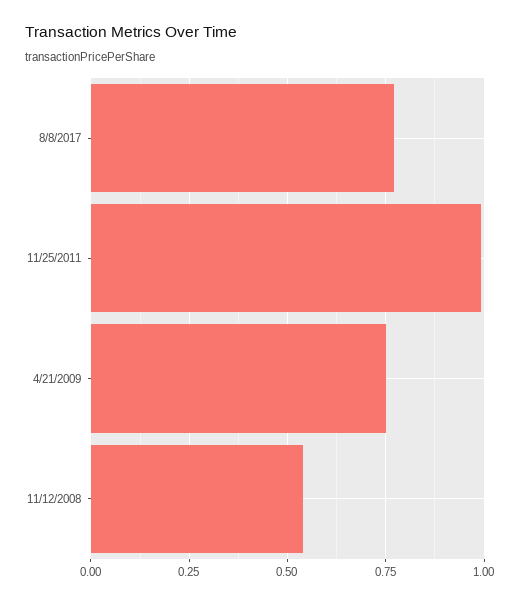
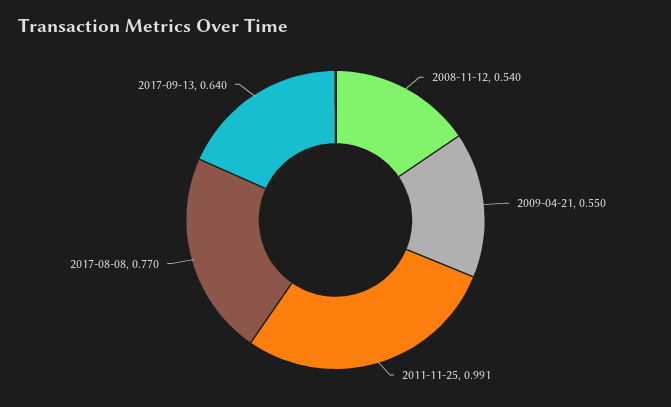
4/21/2009: 0.75 -> 0.55
2017-09-13: none -> 0.64

